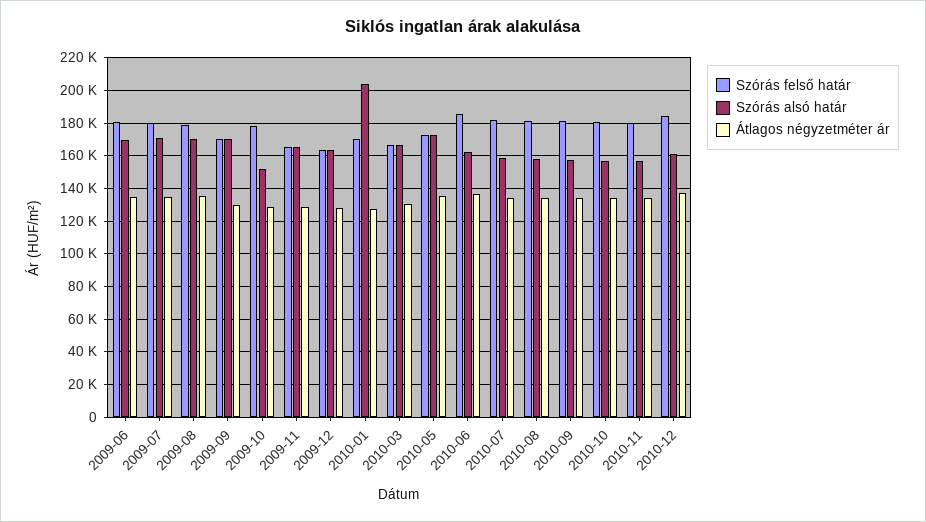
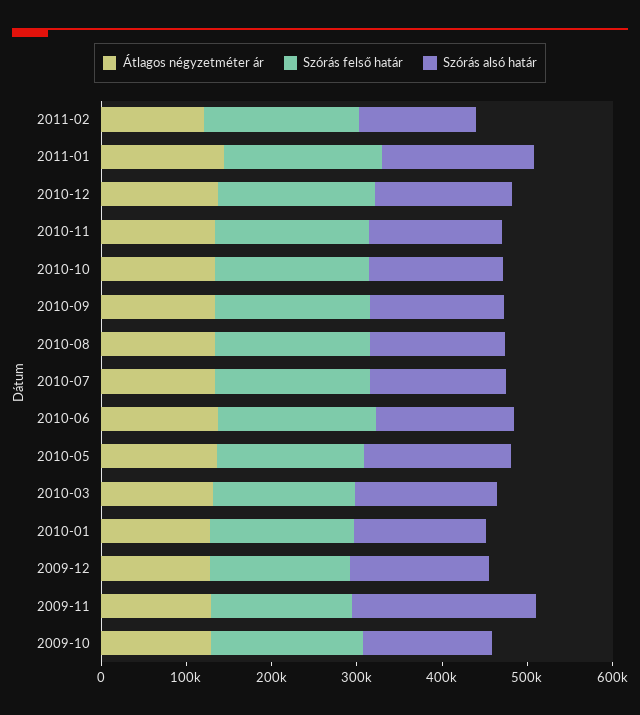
Szórás felső határ, 2009-06: 180000 -> none
Szórás alsó határ, 2009-06: 170000 -> none
Átlagos négyzetméter ár, 2009-06: 135000 -> none
Szórás felső határ, 2009-07: 180000 -> none
Szórás alsó határ, 2009-07: 170000 -> none
Átlagos négyzetméter ár, 2009-07: 135000 -> none
Szórás felső határ, 2009-08: 180000 -> none
Szórás alsó határ, 2009-08: 170000 -> none
Átlagos négyzetméter ár, 2009-08: 135000 -> none
Szórás felső határ, 2009-09: 170000 -> none
Szórás alsó határ, 2009-09: 170000 -> none
Átlagos négyzetméter ár, 2009-09: 130000 -> none
Szórás alsó határ, 2009-11: 165000 -> 220000
Szórás alsó határ, 2010-01: 205000 -> 160000
Átlagos négyzetméter ár, 2011-02: none -> 120000
Szórás felső határ, 2011-02: none -> 180000
Szórás alsó határ, 2011-02: none -> 140000
Átlagos négyzetméter ár, 2011-01: none -> 140000
Szórás felső határ, 2011-01: none -> 180000
Szórás alsó határ, 2011-01: none -> 180000

